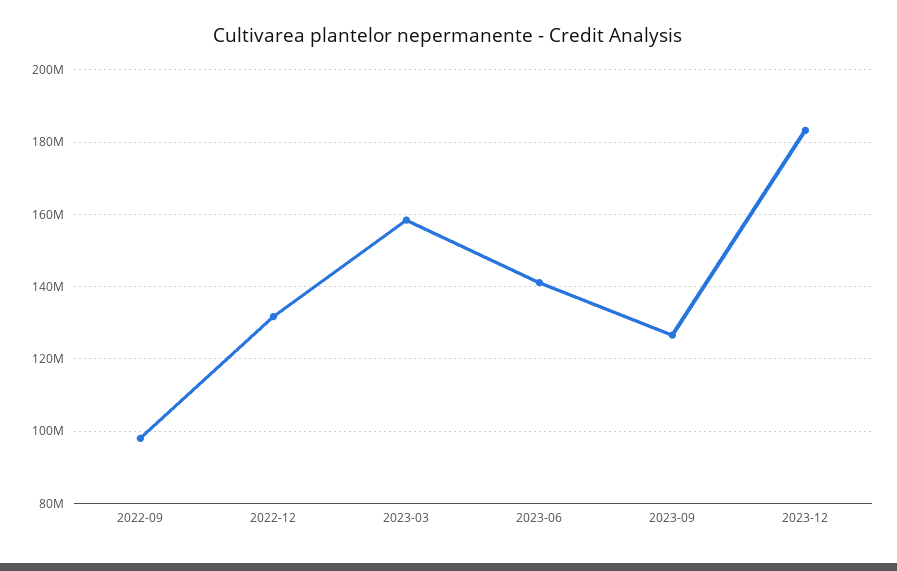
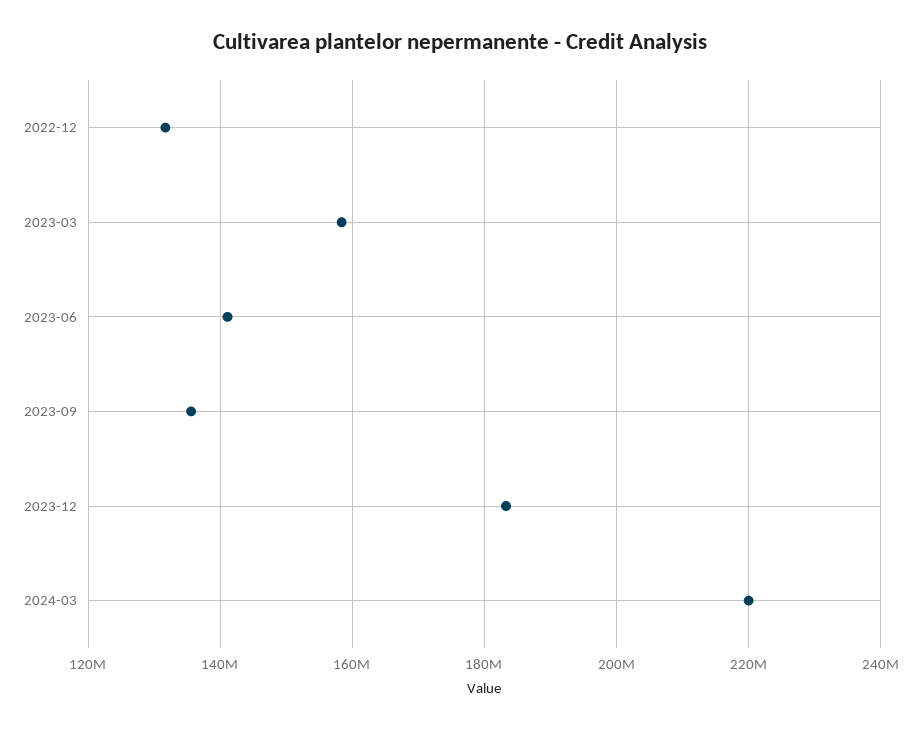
2022-09: 98000000 -> none
2023-09: 126000000 -> 136000000
2024-03: none -> 220000000

